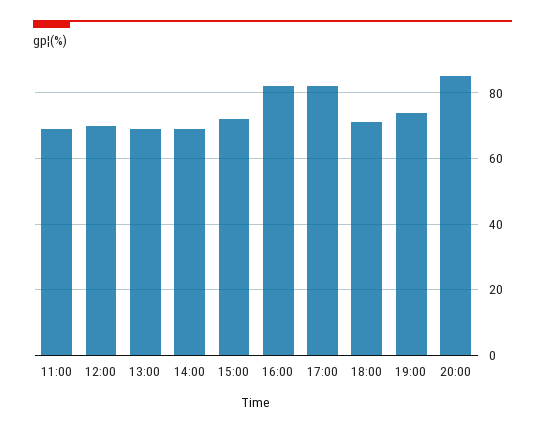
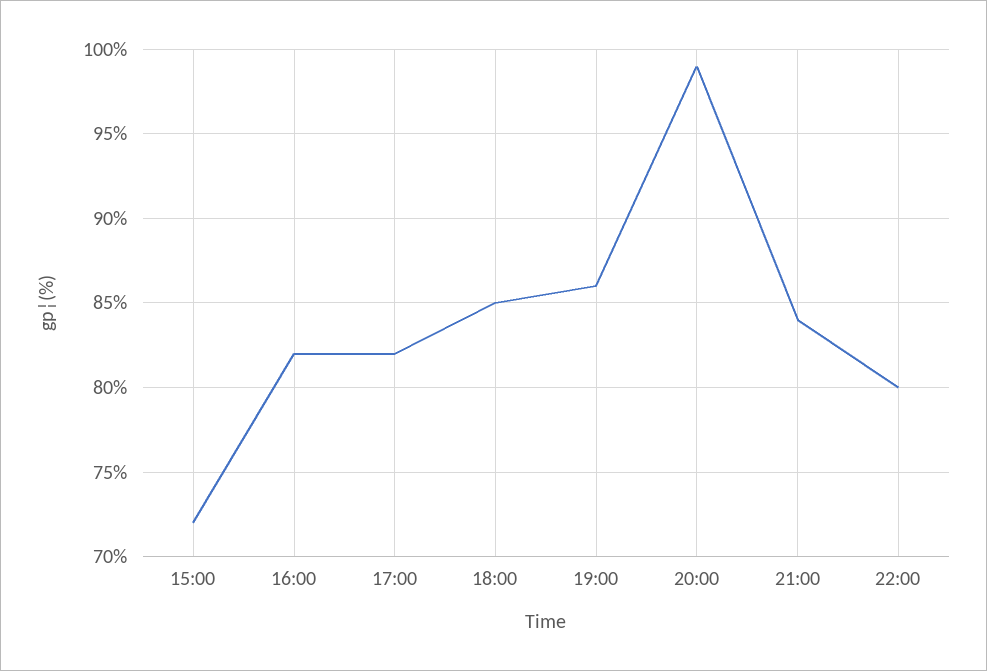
11:00: 70 -> none
12:00: 70 -> none
13:00: 70 -> none
14:00: 70 -> none
18:00: 70 -> 85
19:00: 75 -> 86
20:00: 85 -> 99
21:00: none -> 84
22:00: none -> 80

